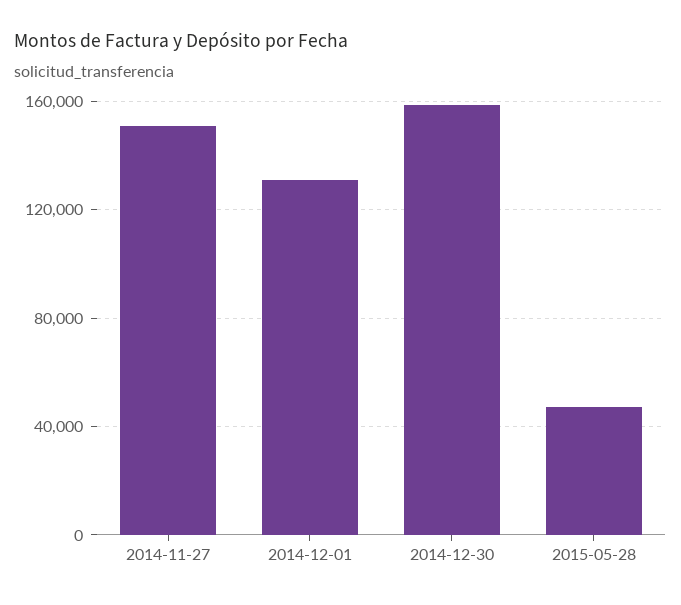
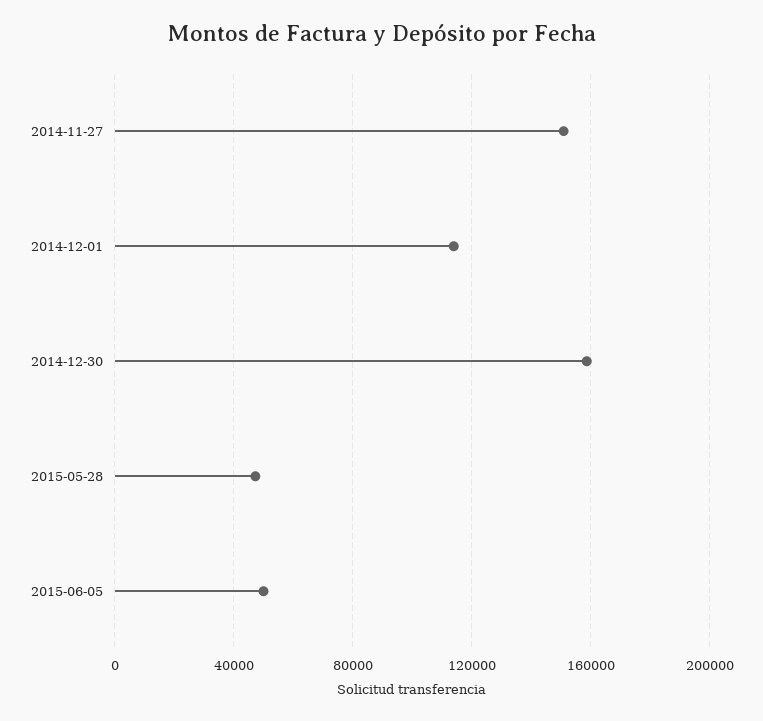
2014-12-01: 130000 -> 115000
2015-06-05: none -> 50000

